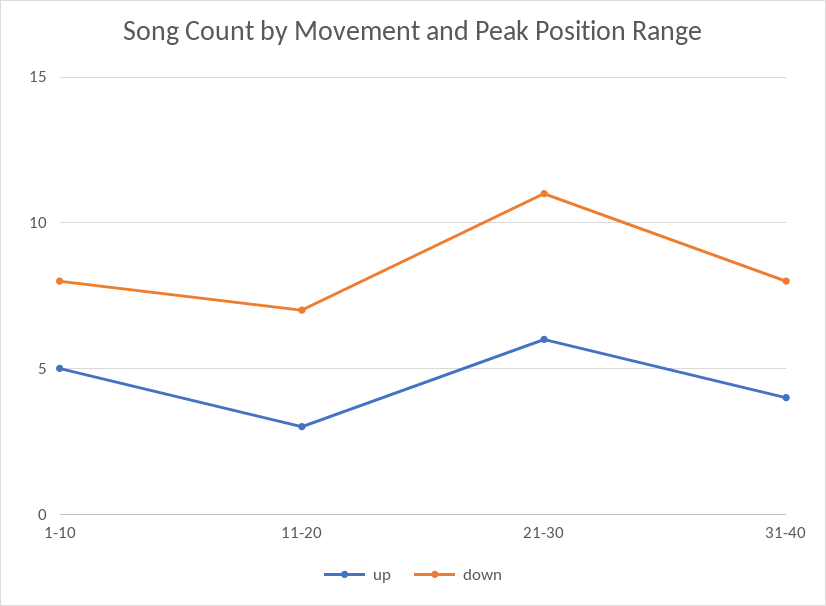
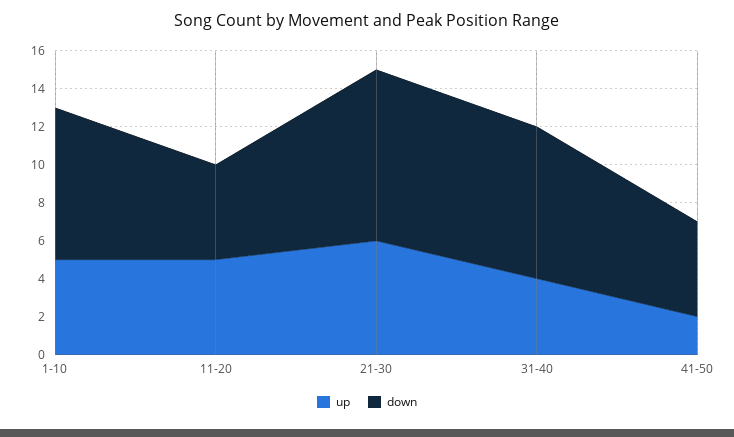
up, 11-20: 3 -> 5
down, 11-20: 7 -> 5
down, 21-30: 11 -> 9
up, 41-50: none -> 2
down, 41-50: none -> 5

